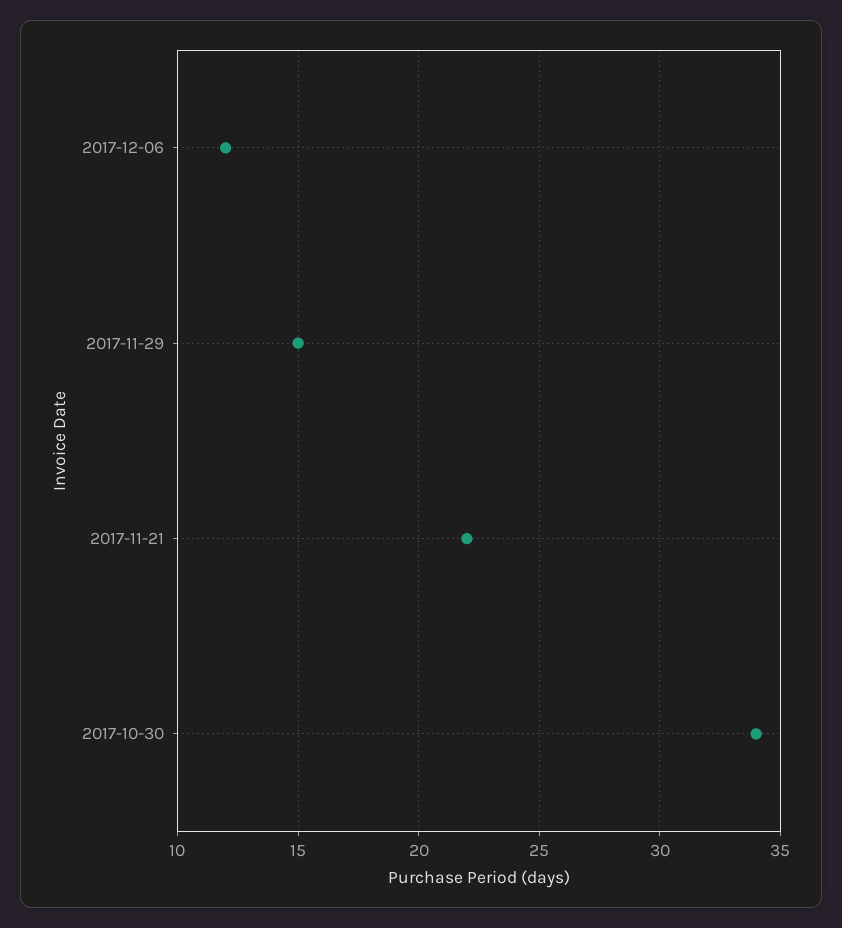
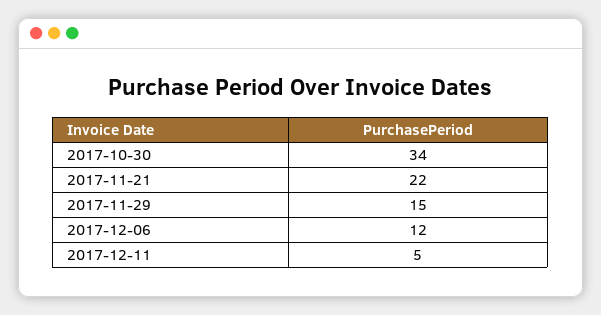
2017-12-11: none -> 5

